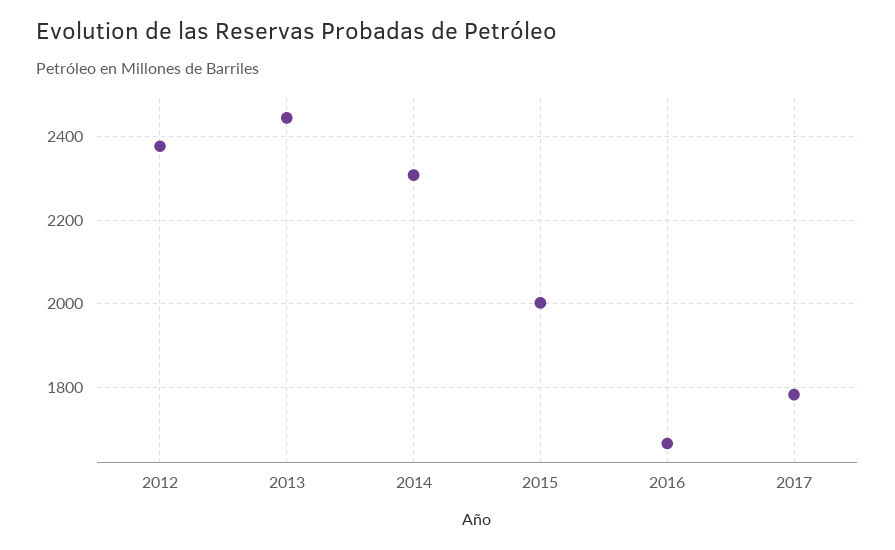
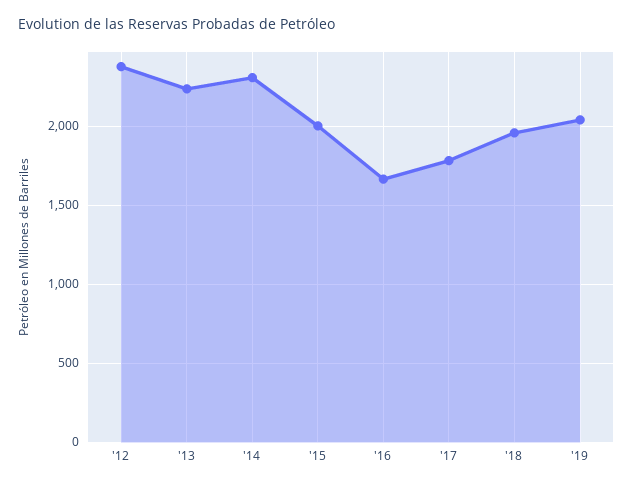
2013: 2440 -> 2250
'18: none -> 1950
'19: none -> 2050

